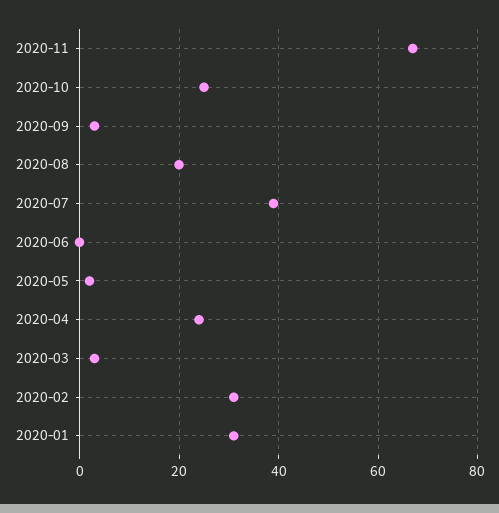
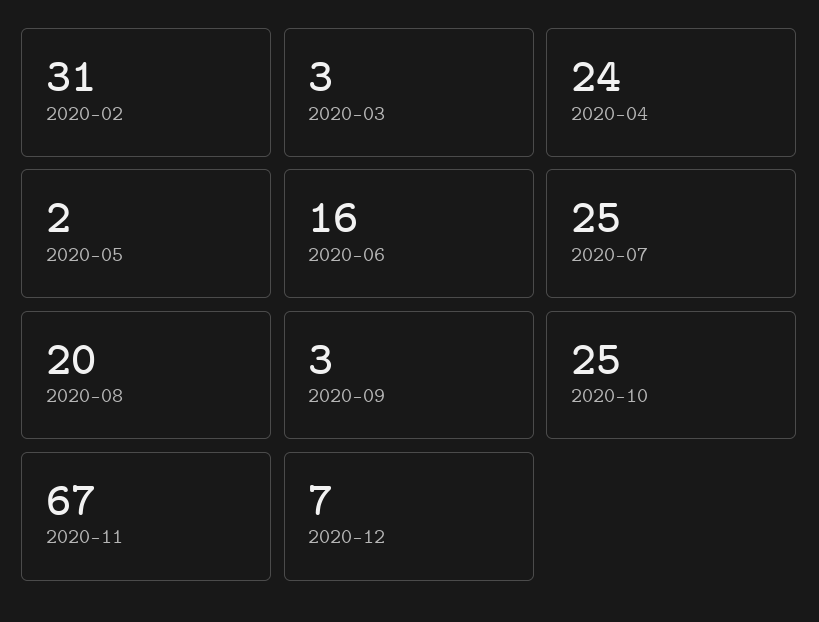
2020-07: 40 -> 25
2020-06: 0 -> 16
2020-01: 30 -> none
2020-12: none -> 7

